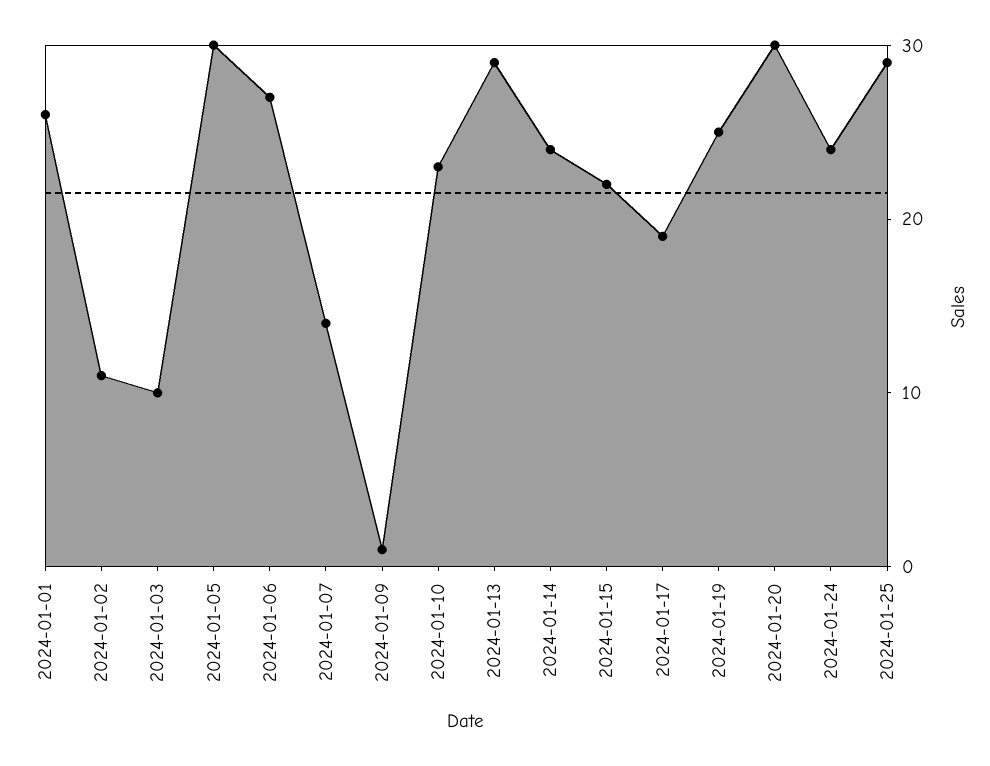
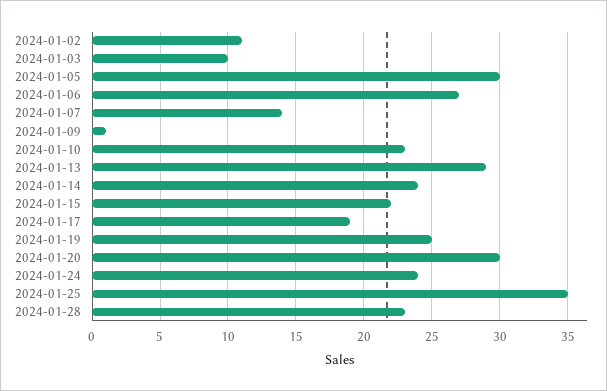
2024-01-01: 26 -> none
2024-01-25: 29 -> 35
2024-01-28: none -> 23

